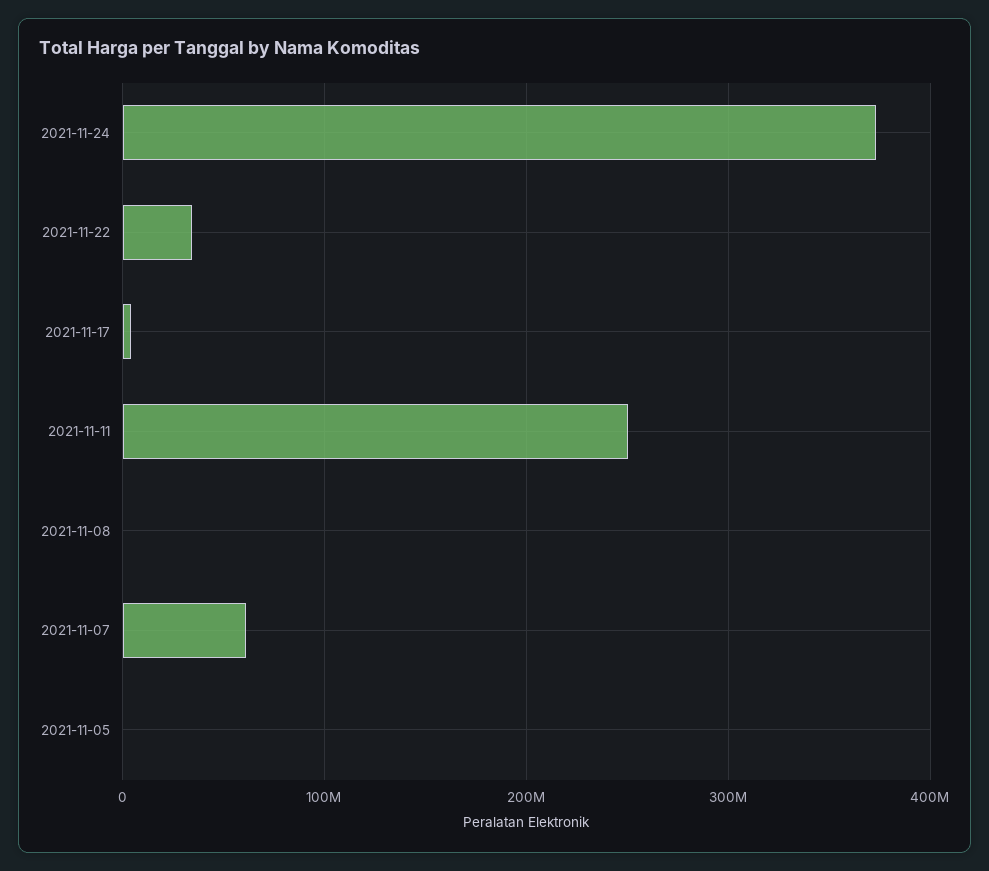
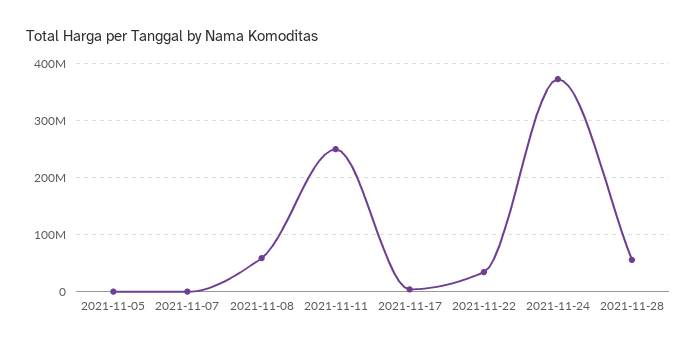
2021-11-08: 0 -> 60000000
2021-11-07: 60000000 -> 0
2021-11-28: none -> 60000000

